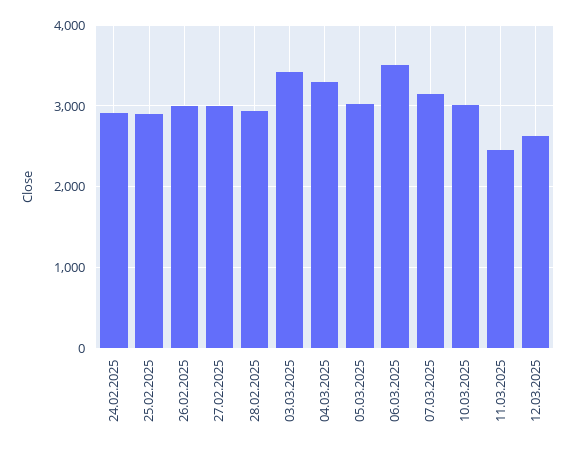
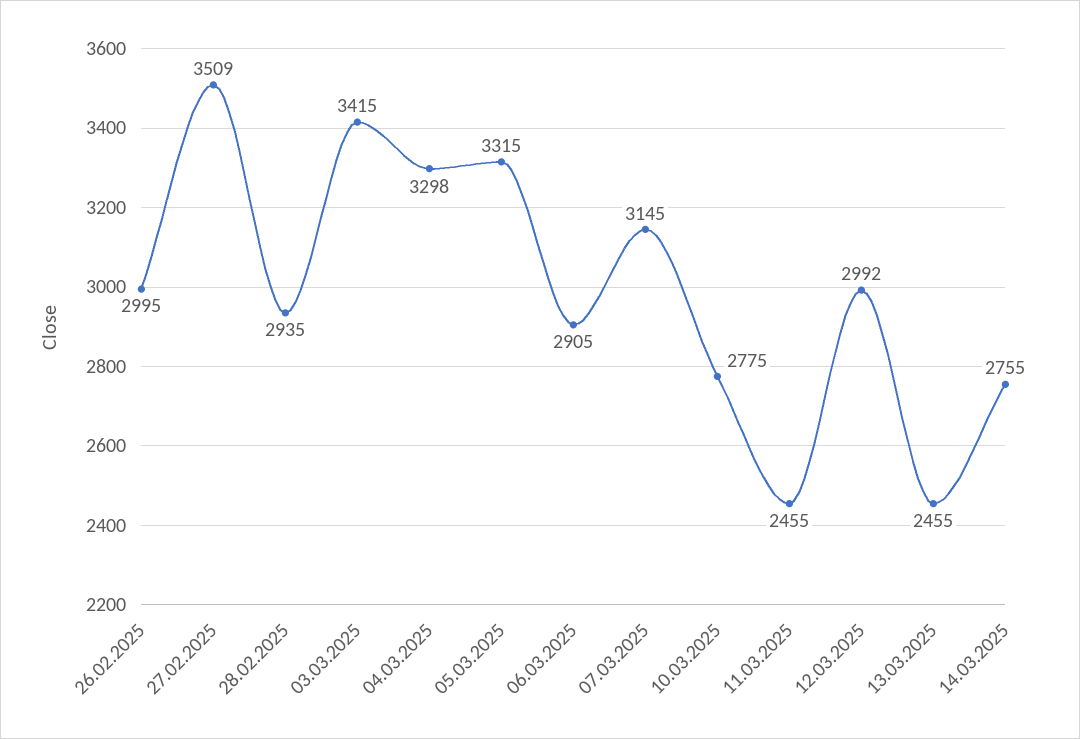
24.02.2025: 2900 -> none
25.02.2025: 2900 -> none
27.02.2025: 3000 -> 3509
05.03.2025: 3000 -> 3315
06.03.2025: 3500 -> 2905
10.03.2025: 3000 -> 2775
12.03.2025: 2600 -> 2992
13.03.2025: none -> 2455
14.03.2025: none -> 2755

